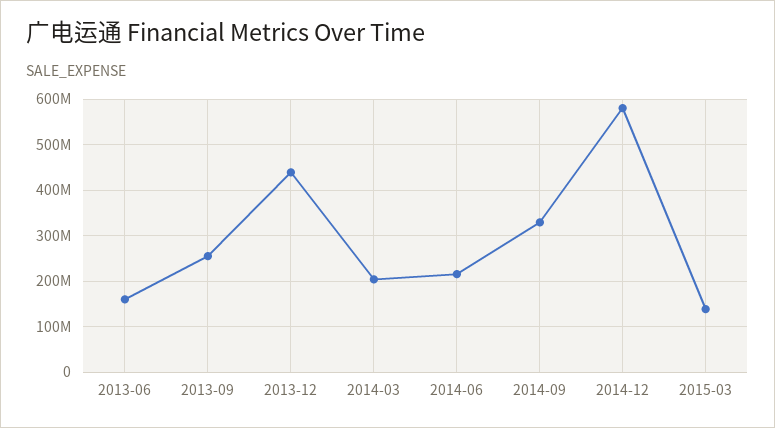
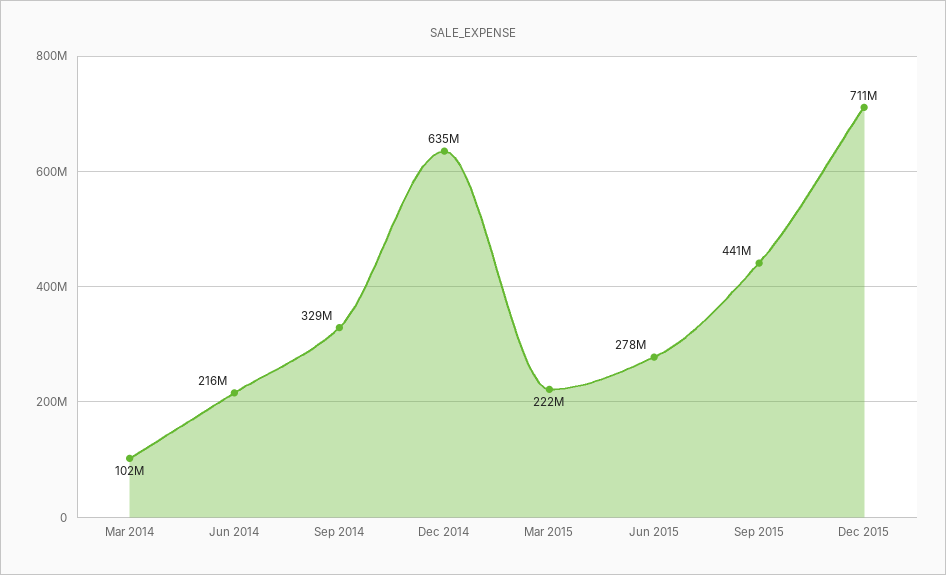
2013-06: 160000000 -> none
2013-09: 260000000 -> none
2013-12: 440000000 -> none
2014-03: 200000000 -> 102000000
2014-12: 580000000 -> 635000000
2015-03: 140000000 -> 222000000
Jun 2015: none -> 278000000
Sep 2015: none -> 441000000
Dec 2015: none -> 711000000

